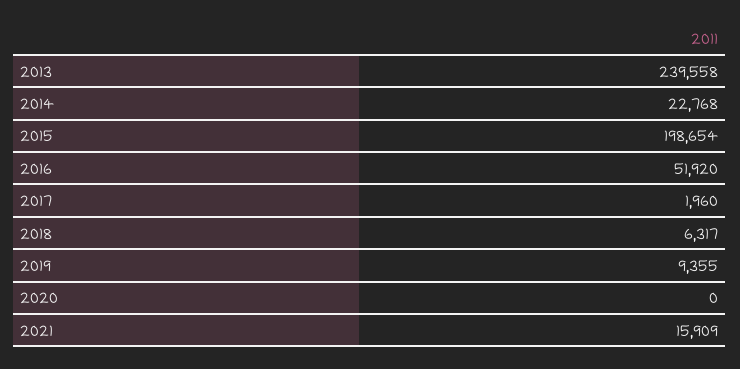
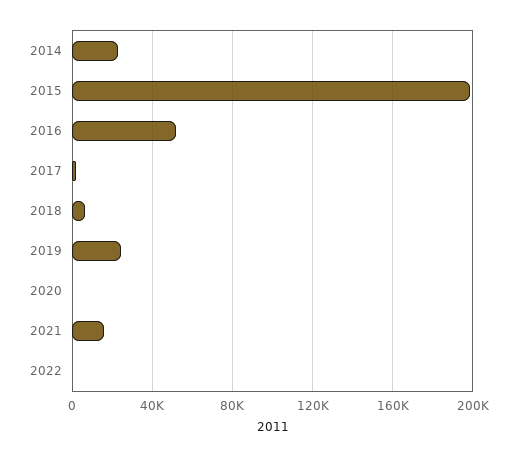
2013: 239558 -> none
2019: 9355 -> 25000
2022: none -> 0

